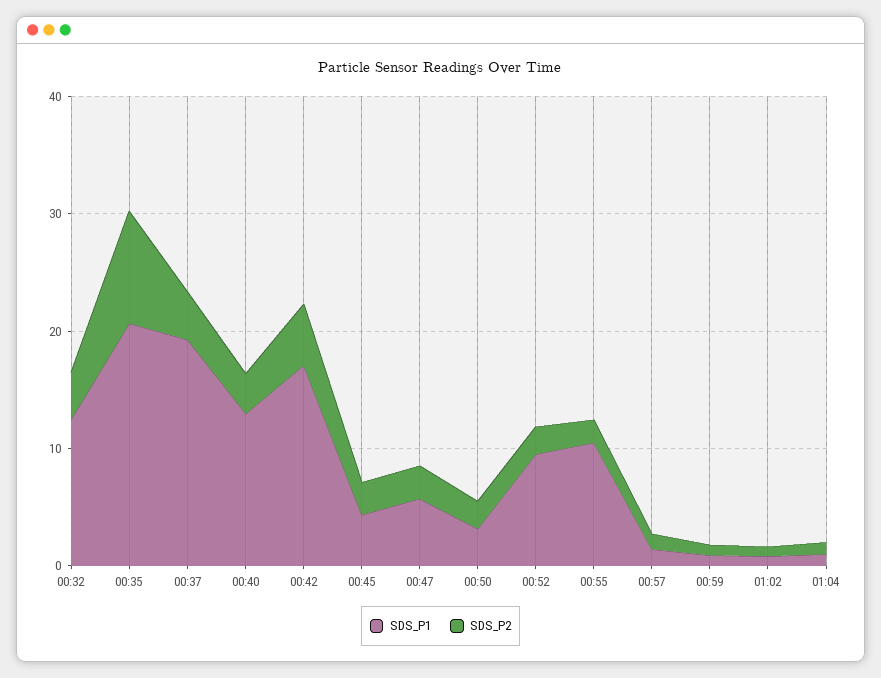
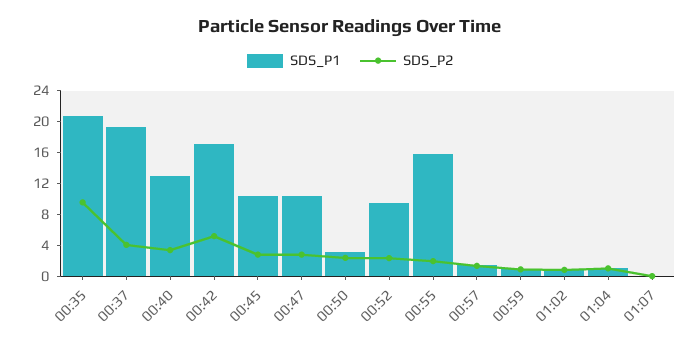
SDS_P1, 00:32: 12 -> none
SDS_P2, 00:32: 4 -> none
SDS_P1, 00:45: 4 -> 10
SDS_P1, 00:47: 6 -> 10
SDS_P1, 00:55: 10 -> 16
SDS_P1, 01:07: none -> 0
SDS_P2, 01:07: none -> 0

